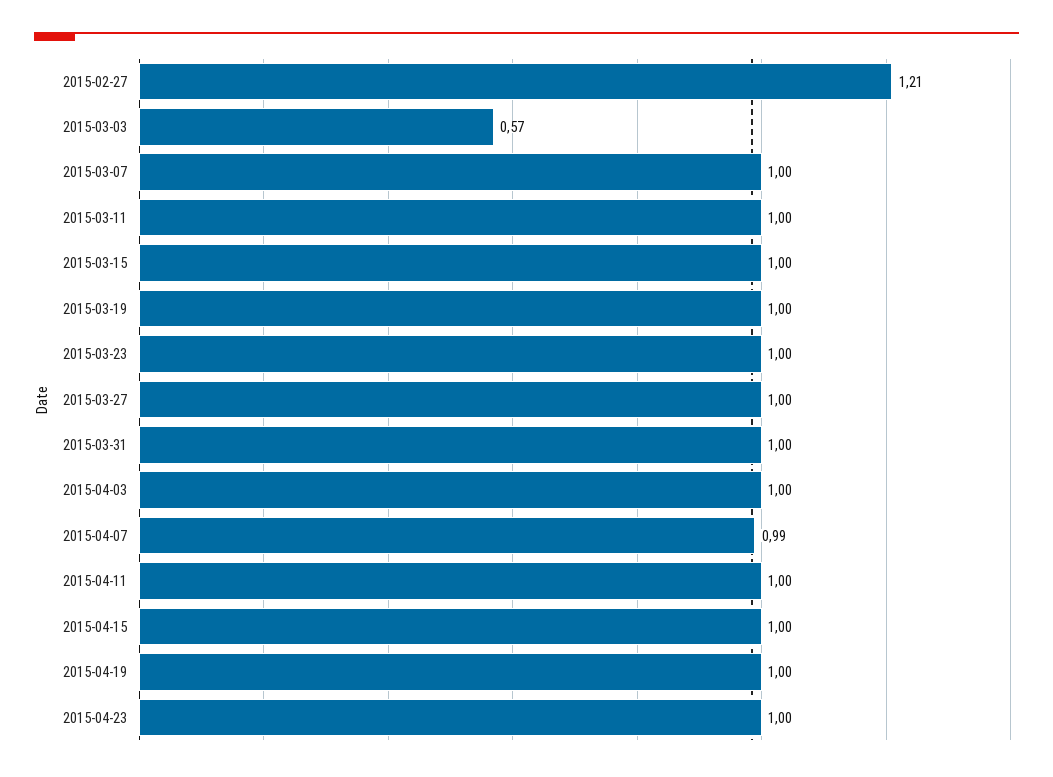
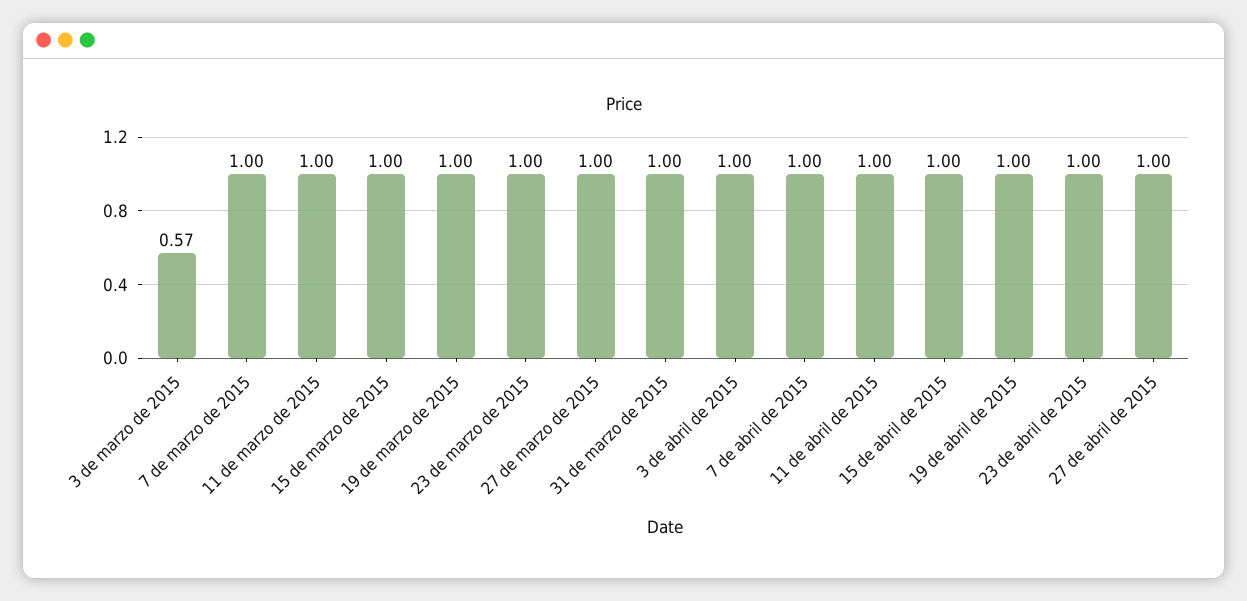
2015-02-27: 1.21 -> none
2015-04-07: 0.99 -> 1
27 de abril de 2015: none -> 1

